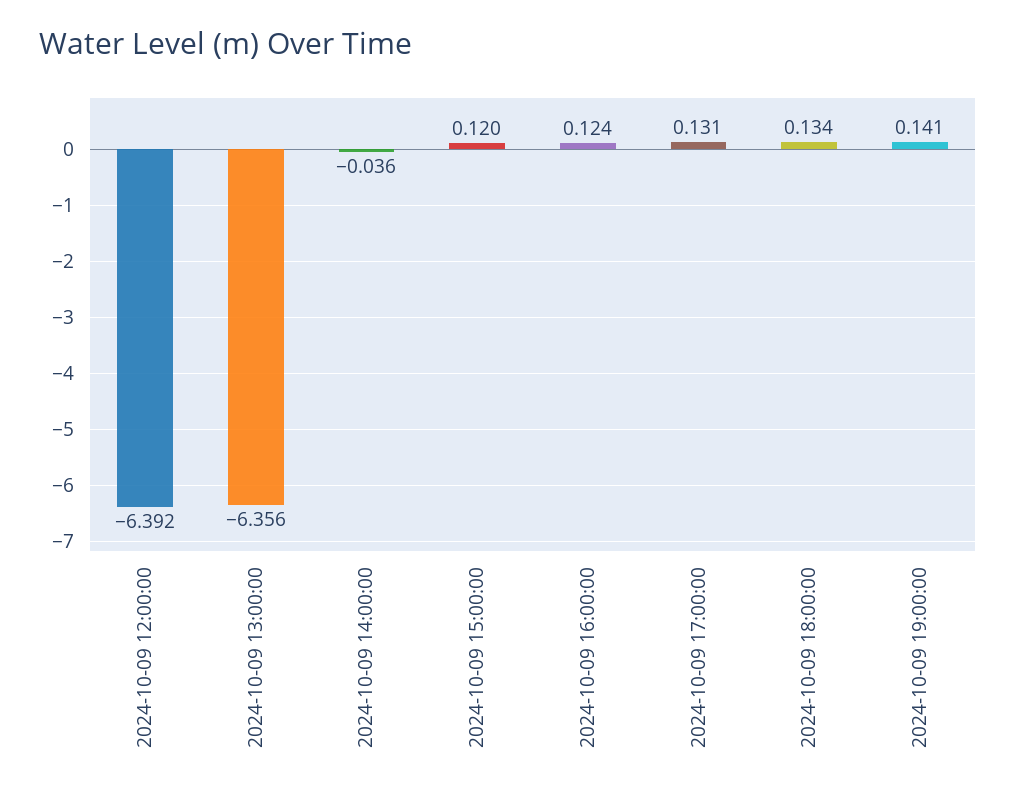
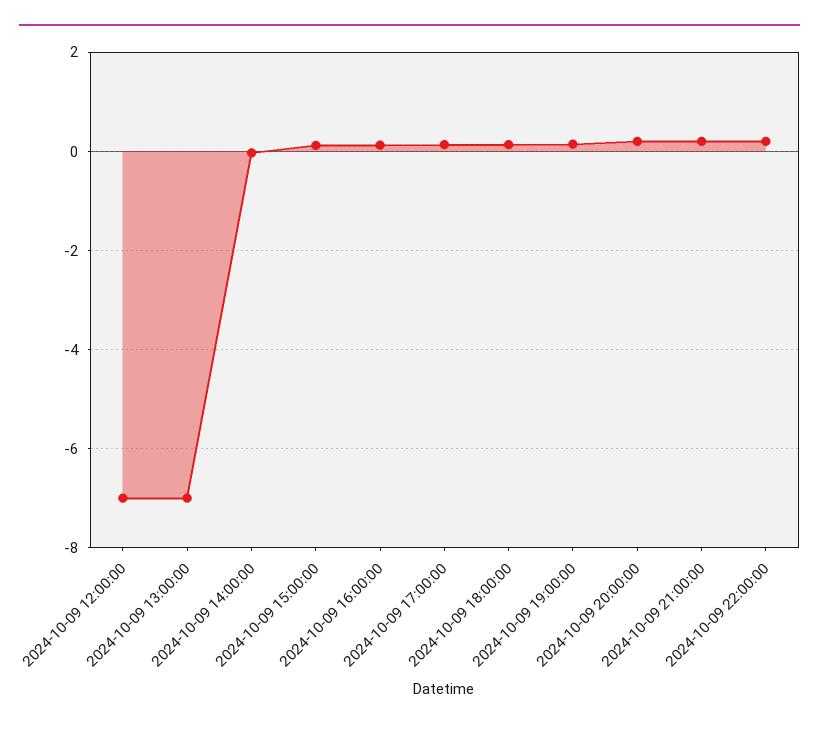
2024-10-09 12:00:00: -6.392 -> -7
2024-10-09 13:00:00: -6.356 -> -7
2024-10-09 20:00:00: none -> 0.2
2024-10-09 21:00:00: none -> 0.2
2024-10-09 22:00:00: none -> 0.2

